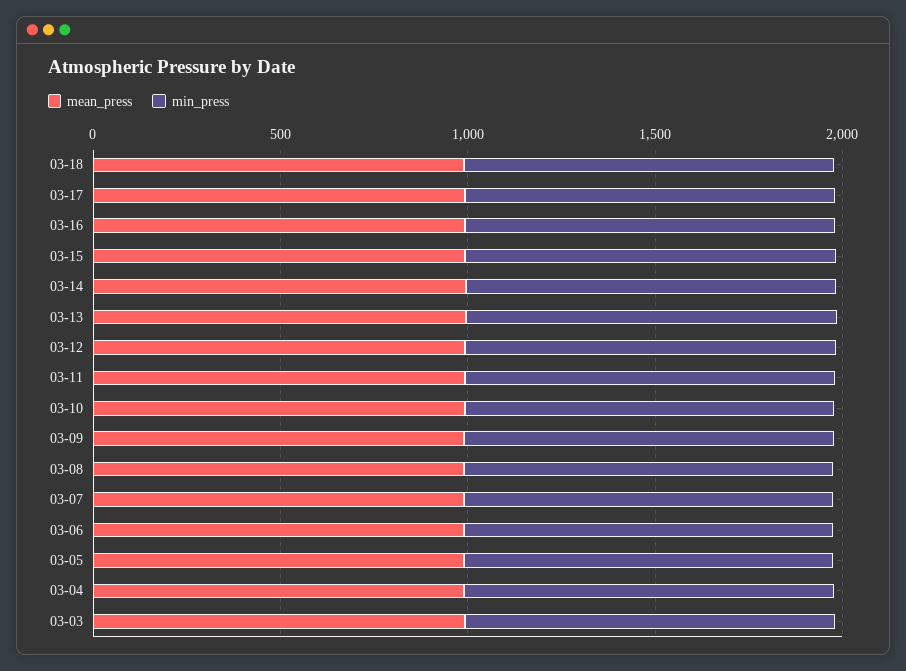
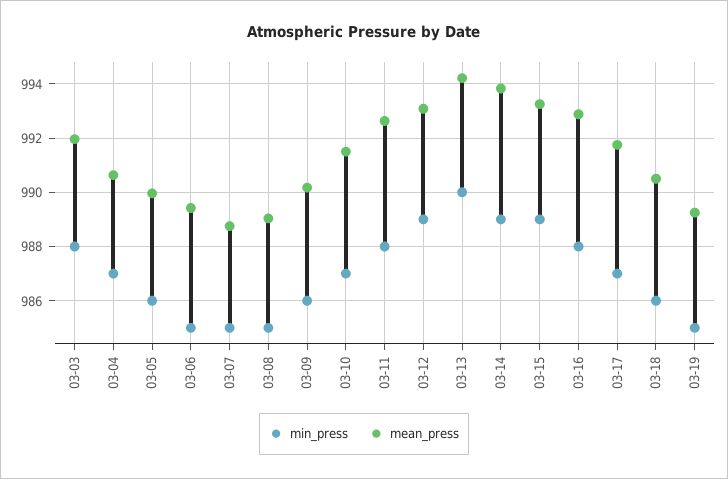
min_press, 03-19: none -> 985
mean_press, 03-19: none -> 989.25

